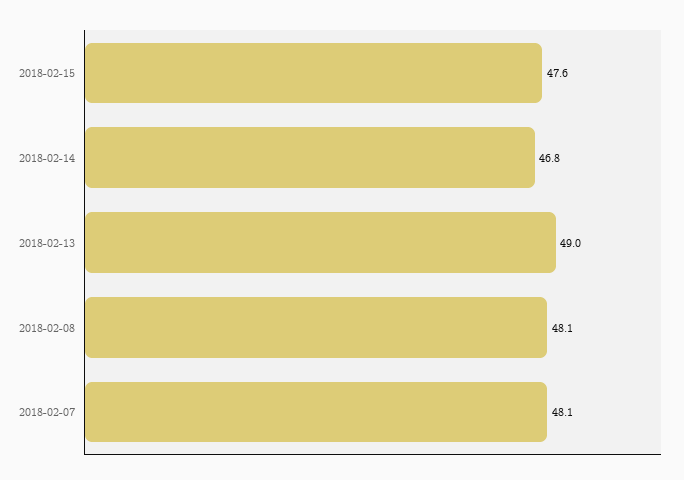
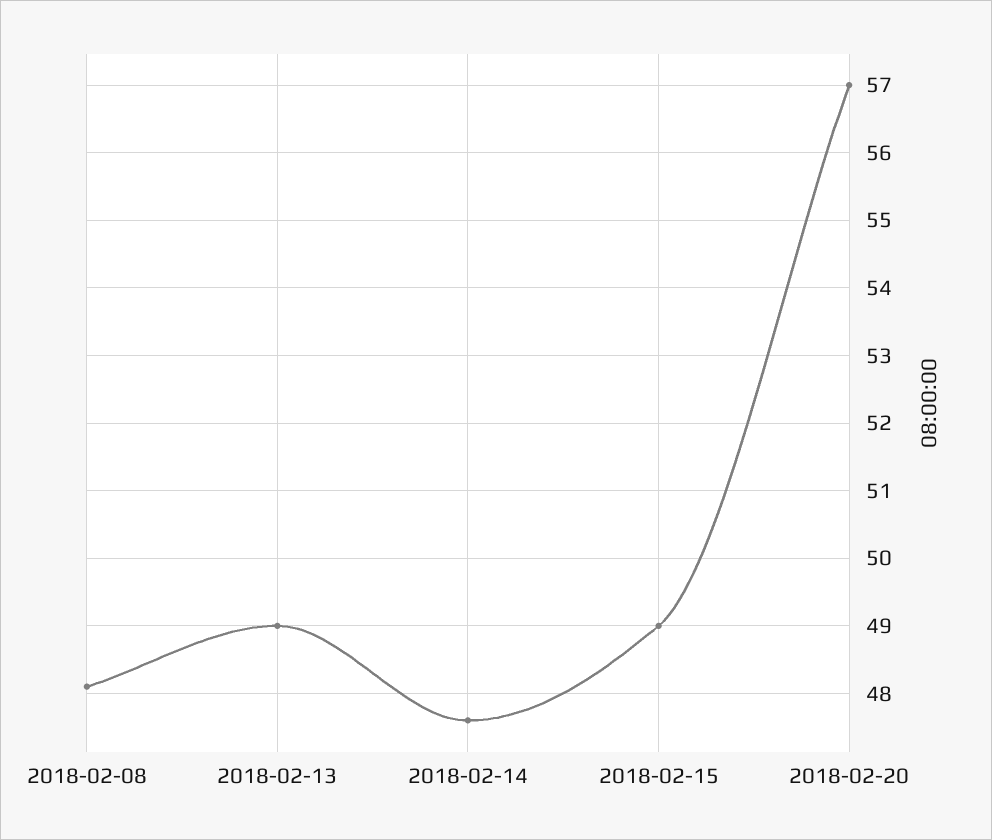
2018-02-15: 47.6 -> 49
2018-02-14: 46.8 -> 47.6
2018-02-07: 48.1 -> none
2018-02-20: none -> 57

